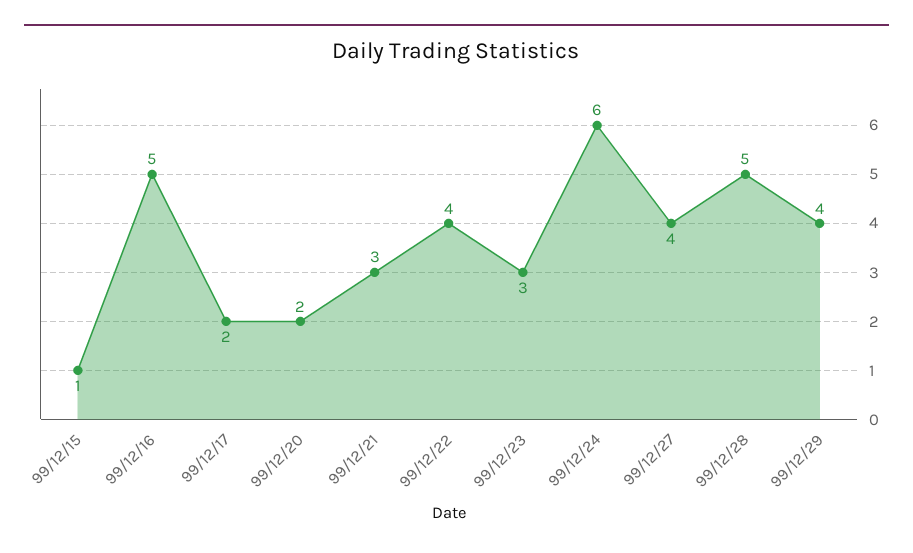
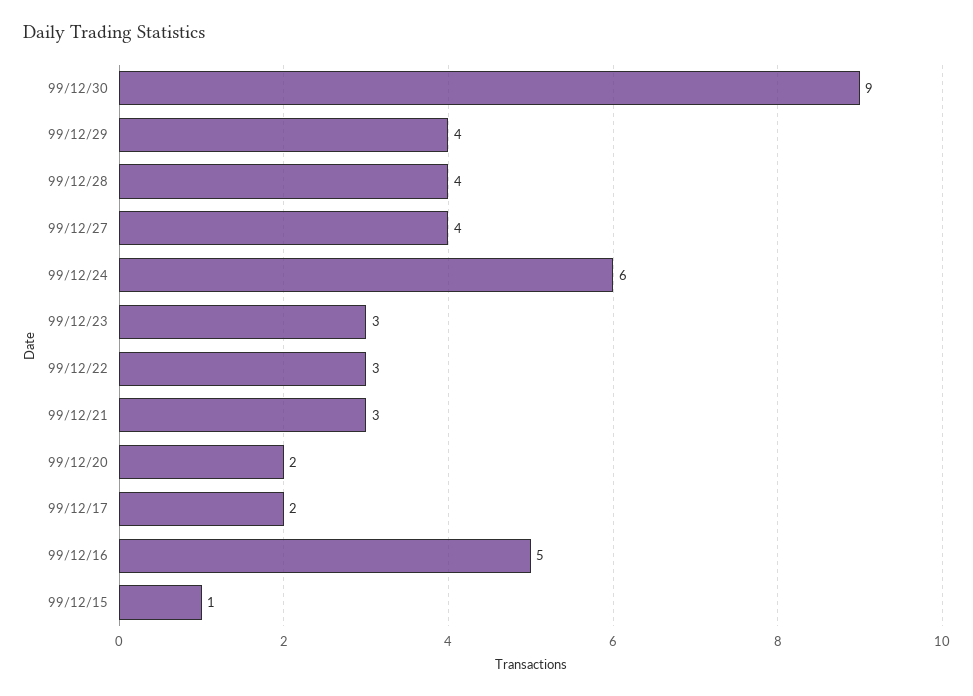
99/12/22: 4 -> 3
99/12/28: 5 -> 4
99/12/30: none -> 9

